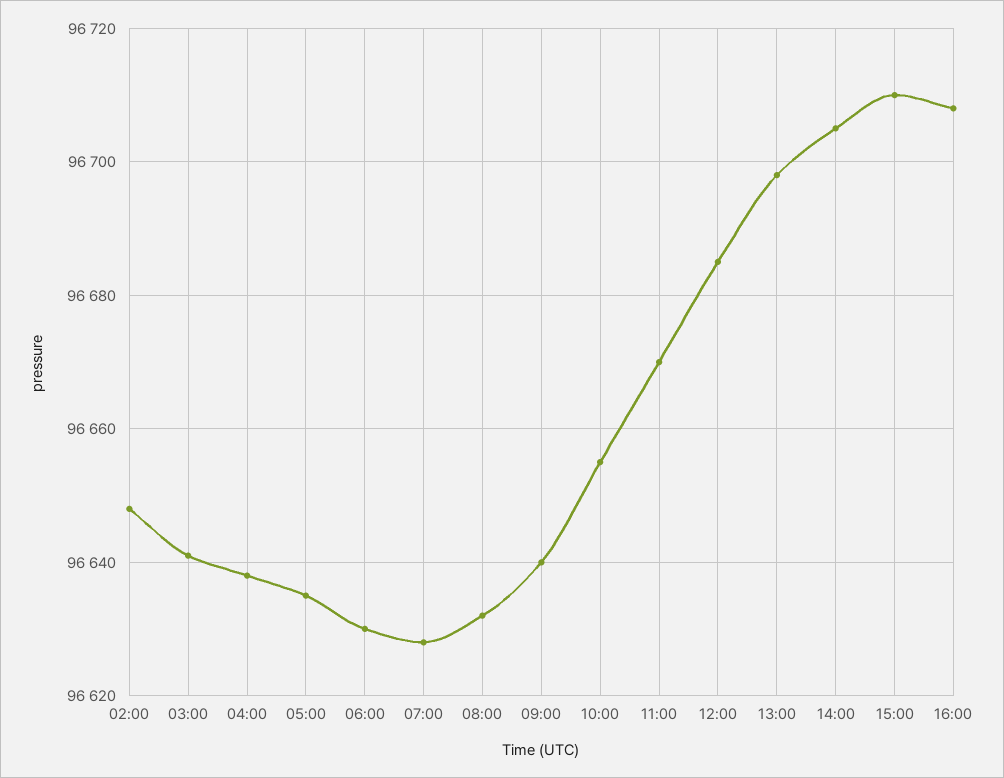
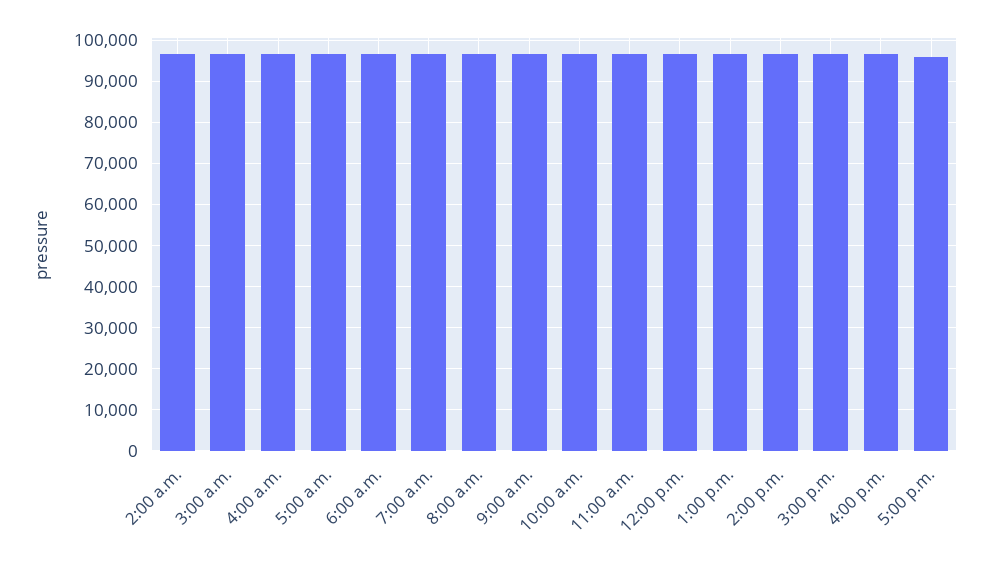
5:00 p.m.: none -> 96000

